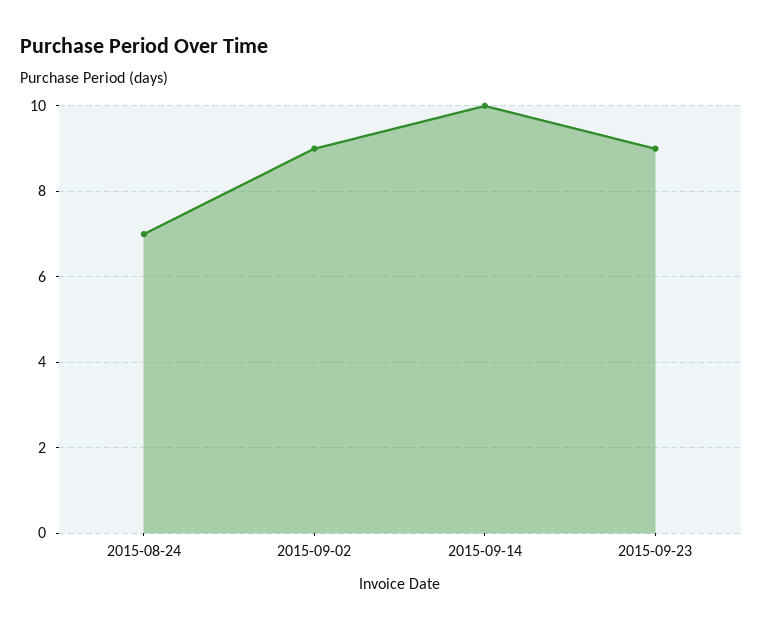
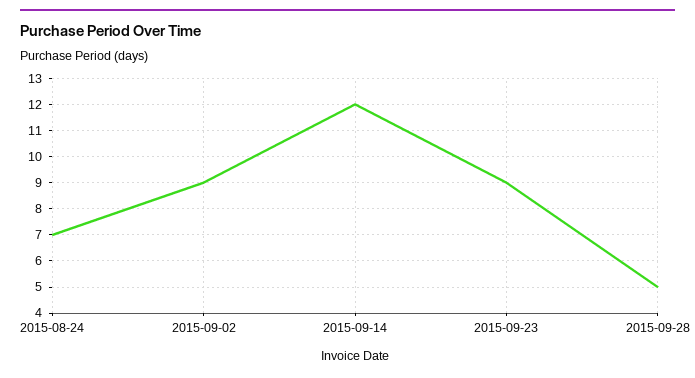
2015-09-14: 10 -> 12
2015-09-28: none -> 5

